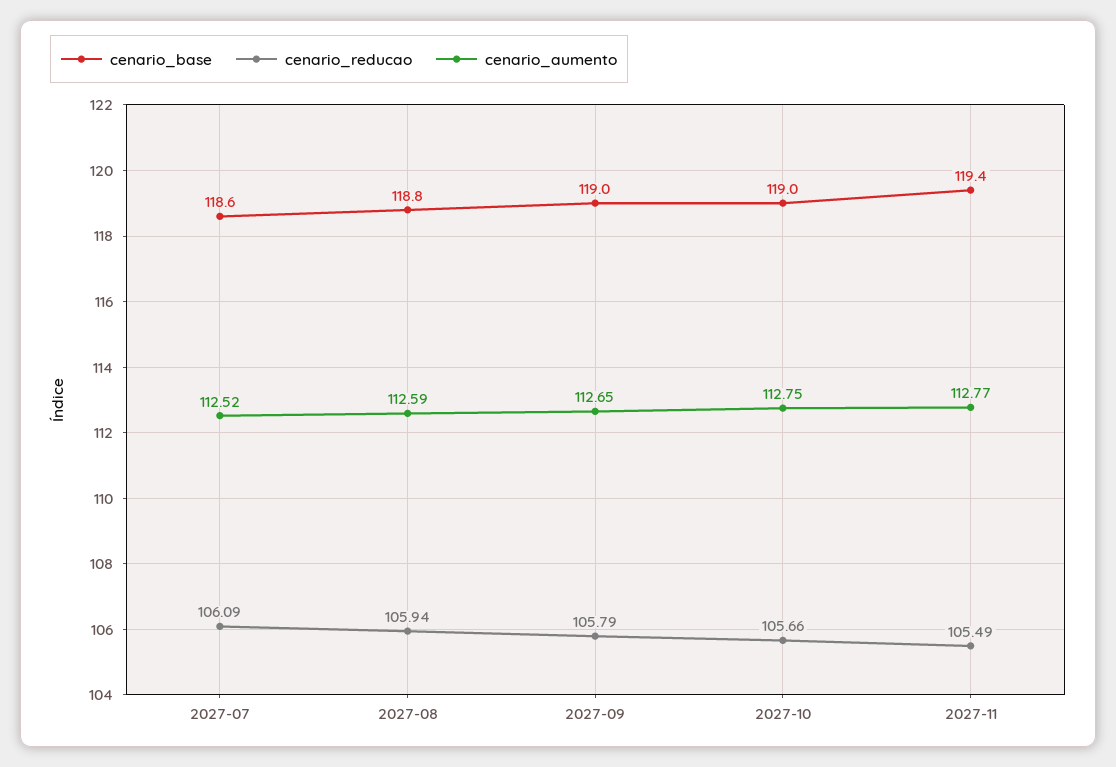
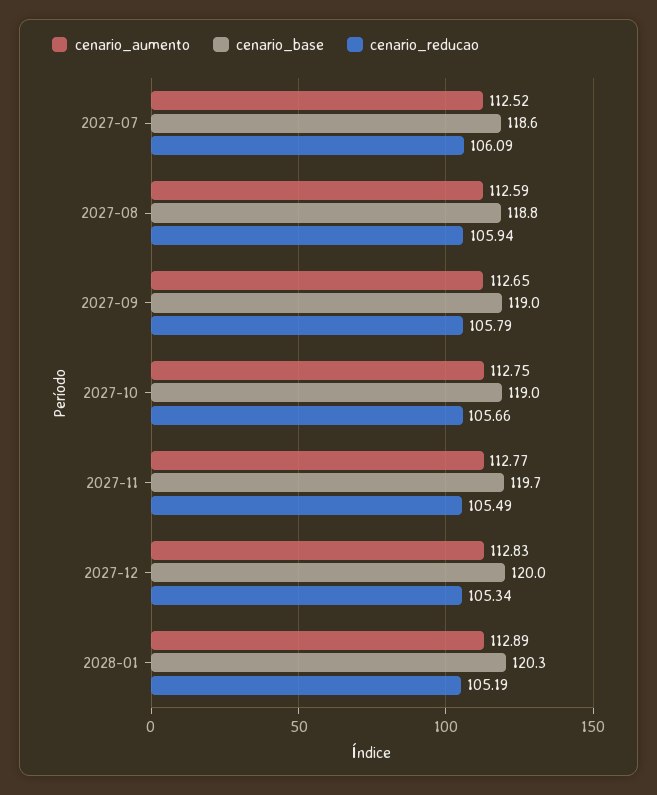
cenario_base, 2027-11: 119.4 -> 119.7
cenario_aumento, 2027-12: none -> 112.83
cenario_base, 2027-12: none -> 120
cenario_reducao, 2027-12: none -> 105.34
cenario_aumento, 2028-01: none -> 112.89
cenario_base, 2028-01: none -> 120.3
cenario_reducao, 2028-01: none -> 105.19

